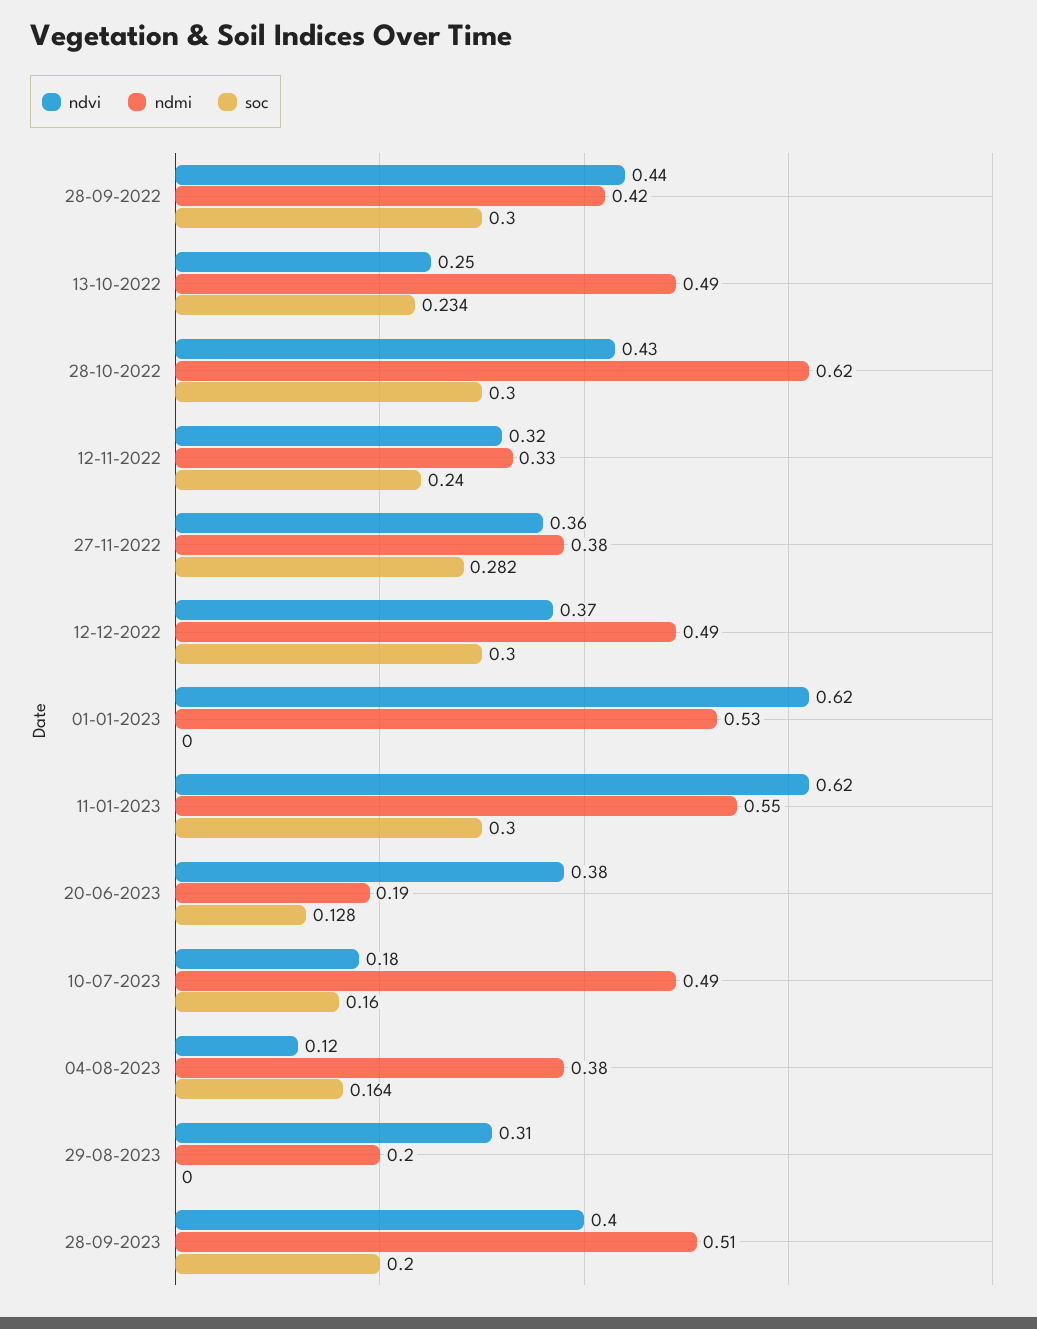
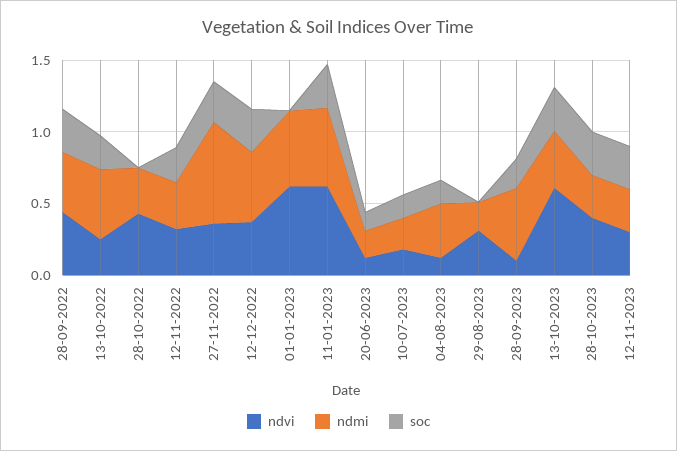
ndmi, 28-10-2022: 0.62 -> 0.3
soc, 28-10-2022: 0.3 -> 0
ndmi, 27-11-2022: 0.38 -> 0.7
ndvi, 20-06-2023: 0.38 -> 0.1
ndmi, 10-07-2023: 0.49 -> 0.2
ndvi, 28-09-2023: 0.4 -> 0.1
ndvi, 13-10-2023: none -> 0.6
ndmi, 13-10-2023: none -> 0.4
soc, 13-10-2023: none -> 0.3
ndvi, 28-10-2023: none -> 0.4
ndmi, 28-10-2023: none -> 0.3
soc, 28-10-2023: none -> 0.3
ndvi, 12-11-2023: none -> 0.3
ndmi, 12-11-2023: none -> 0.3
soc, 12-11-2023: none -> 0.3

